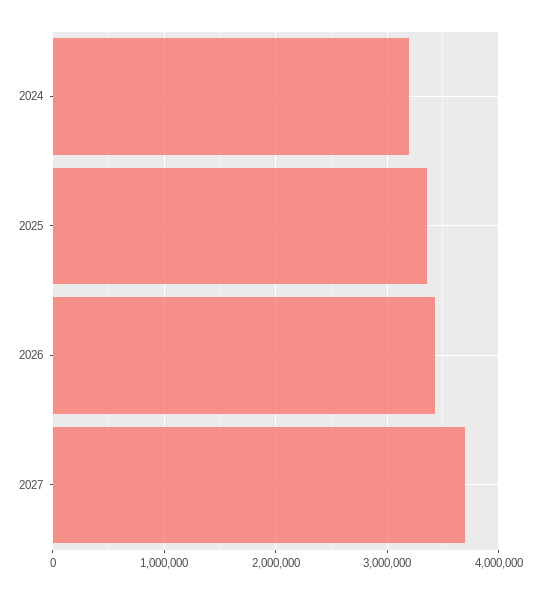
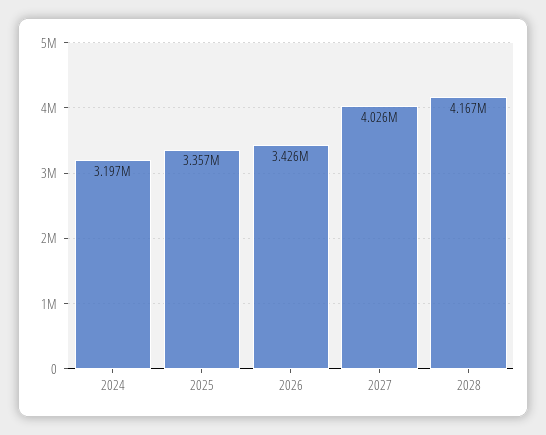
2027: 3700000 -> 4026000
2028: none -> 4167000

